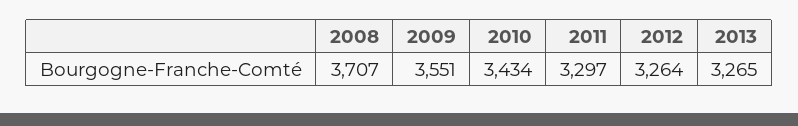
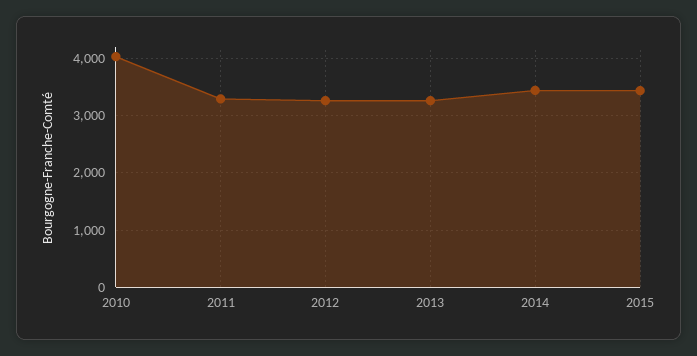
2008: 3707 -> none
2009: 3551 -> none
2010: 3434 -> 4000
2014: none -> 3400
2015: none -> 3400

